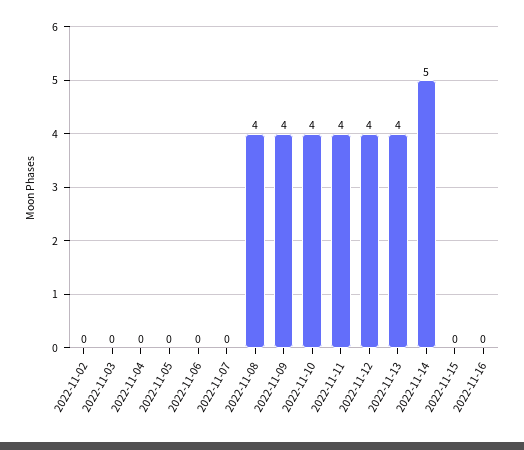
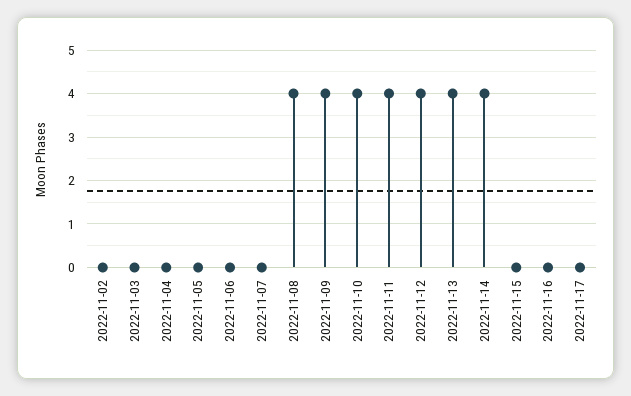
2022-11-14: 5 -> 4
2022-11-17: none -> 0

